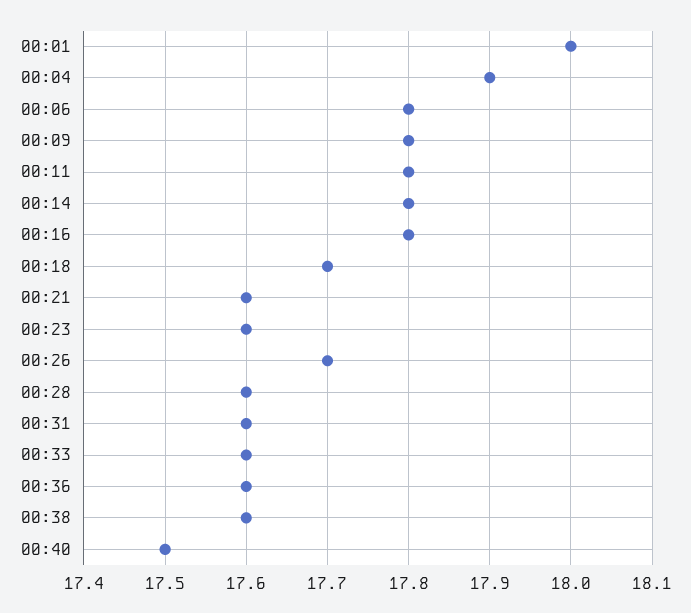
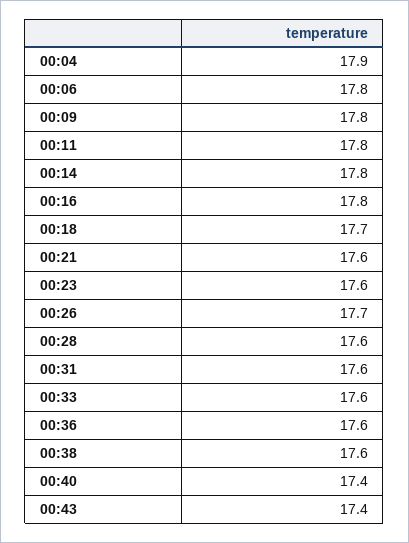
00:01: 18 -> none
00:40: 17.5 -> 17.4
00:43: none -> 17.4

